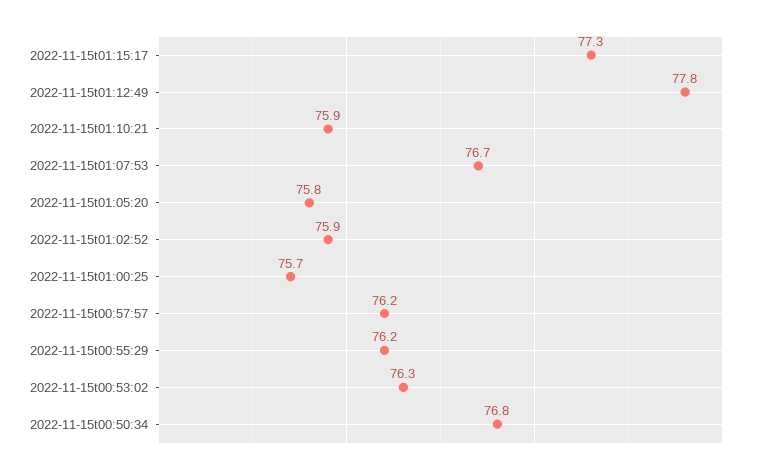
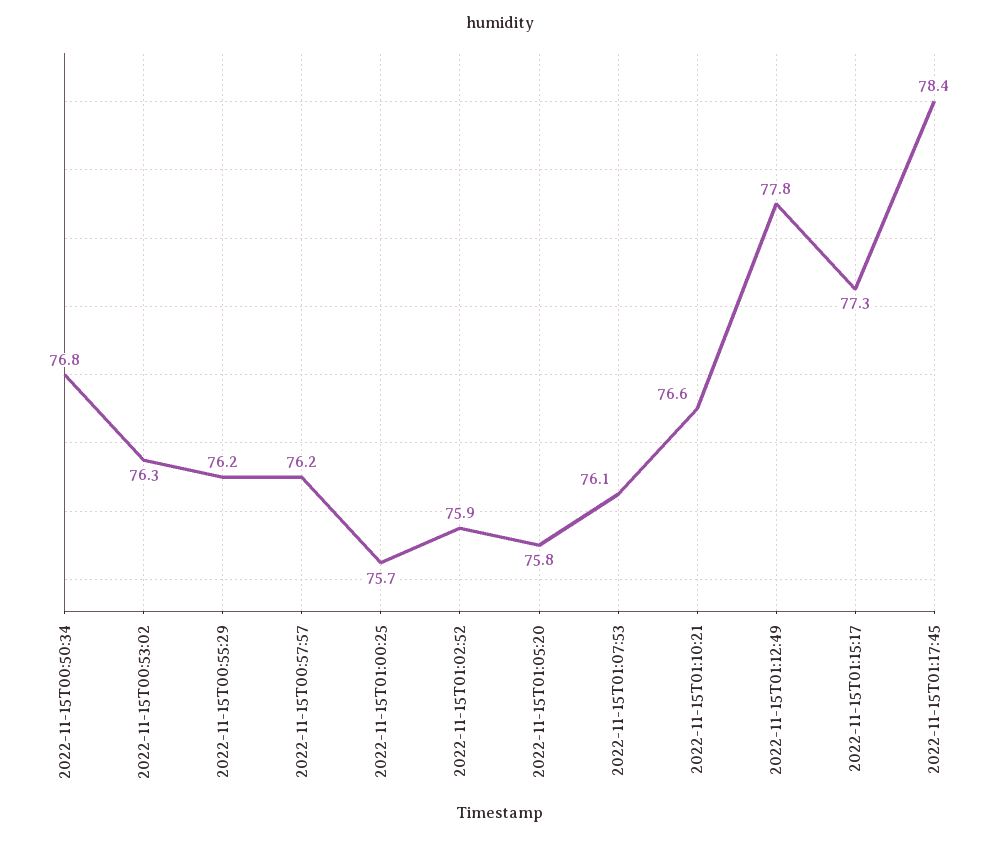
2022-11-15t01:10:21: 75.9 -> 76.6
2022-11-15t01:07:53: 76.7 -> 76.1
2022-11-15T01:17:45: none -> 78.4

